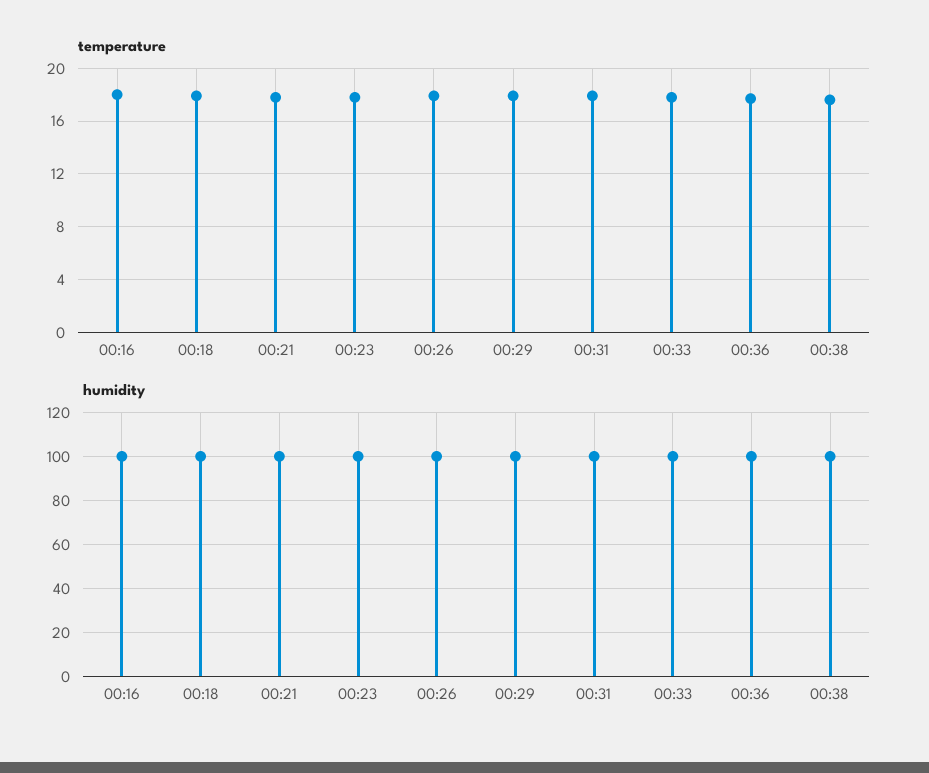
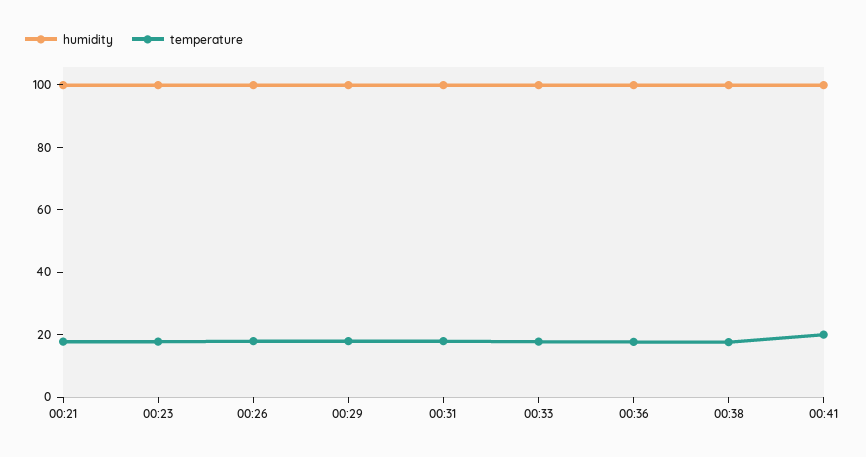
temperature, 00:16: 18 -> none
temperature, 00:18: 18 -> none
humidity, 00:16: 100 -> none
humidity, 00:18: 100 -> none
humidity, 00:41: none -> 100
temperature, 00:41: none -> 20

